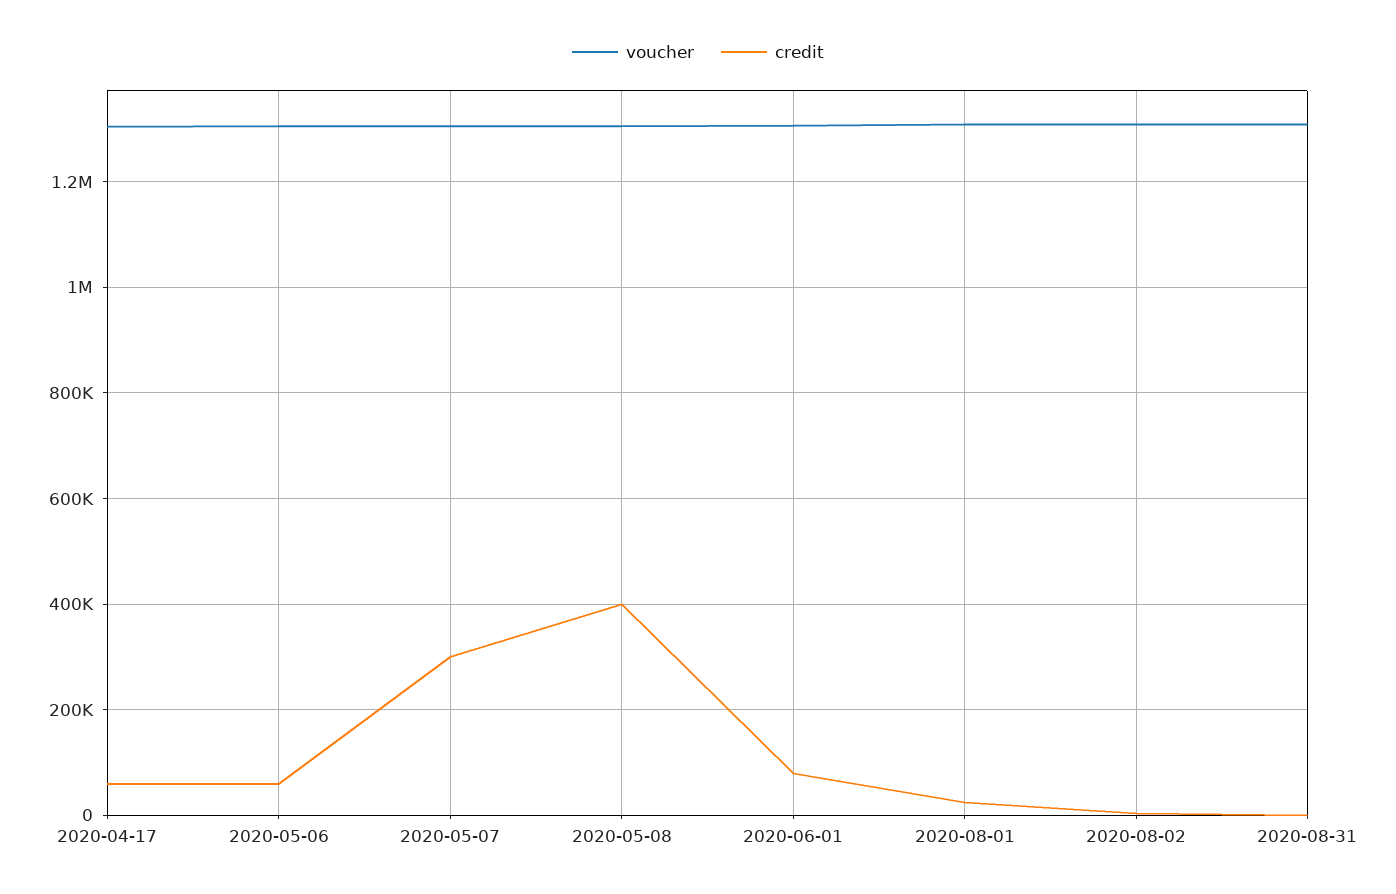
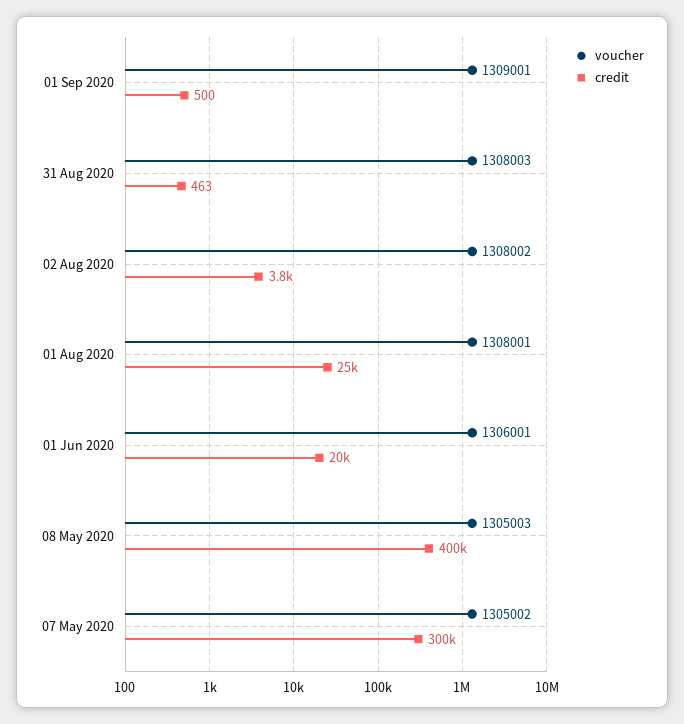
voucher, 2020-04-17: 1300000 -> none
credit, 2020-04-17: 60000 -> none
voucher, 2020-05-06: 1300000 -> none
credit, 2020-05-06: 60000 -> none
credit, 2020-06-01: 80000 -> 20000
voucher, 01 Sep 2020: none -> 1309001
credit, 01 Sep 2020: none -> 500

